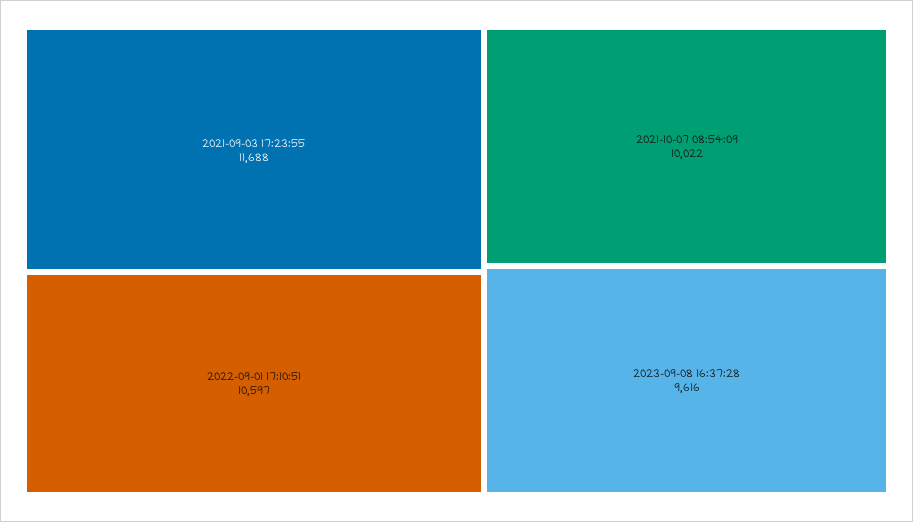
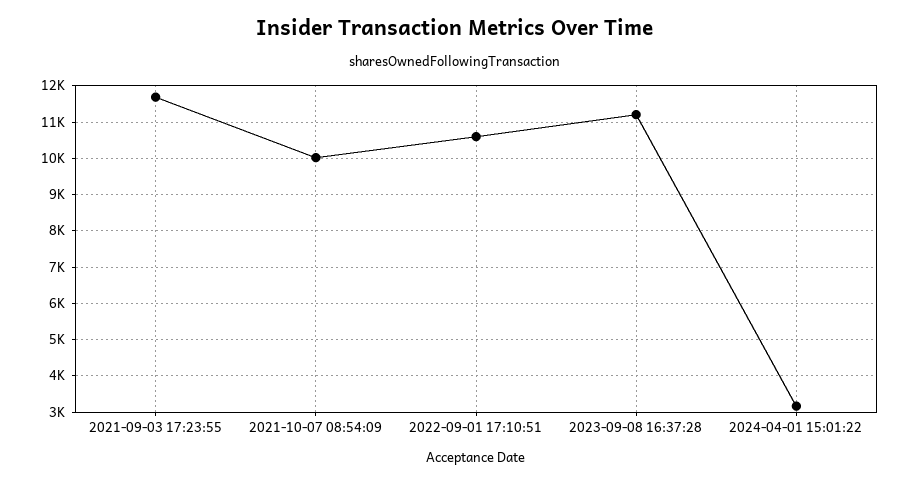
2023-09-08 16:37:28: 9616 -> 11200
2024-04-01 15:01:22: none -> 3200

